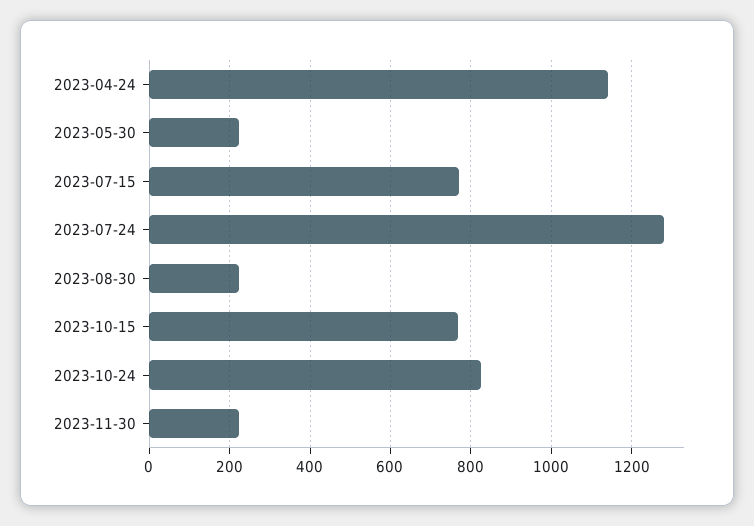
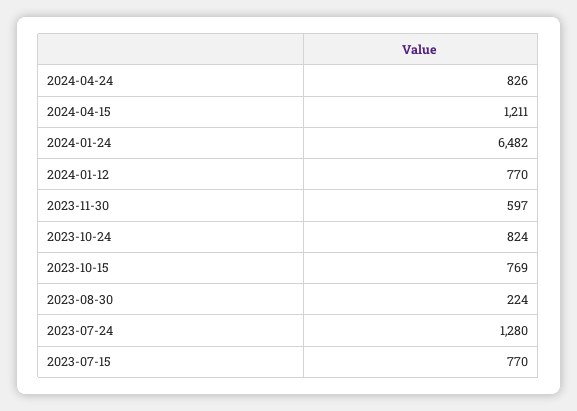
2023-04-24: 1140 -> none
2023-05-30: 220 -> none
2023-11-30: 220 -> 597
2024-04-24: none -> 826
2024-04-15: none -> 1211
2024-01-24: none -> 6482
2024-01-12: none -> 770

